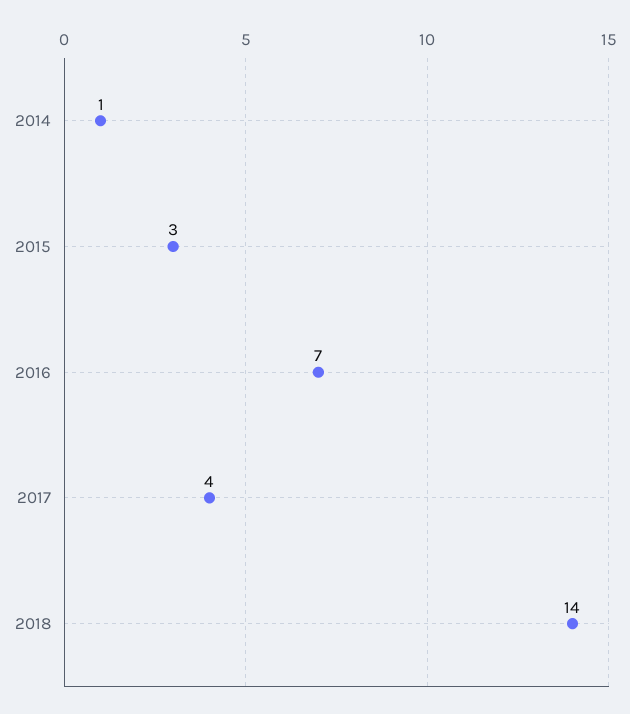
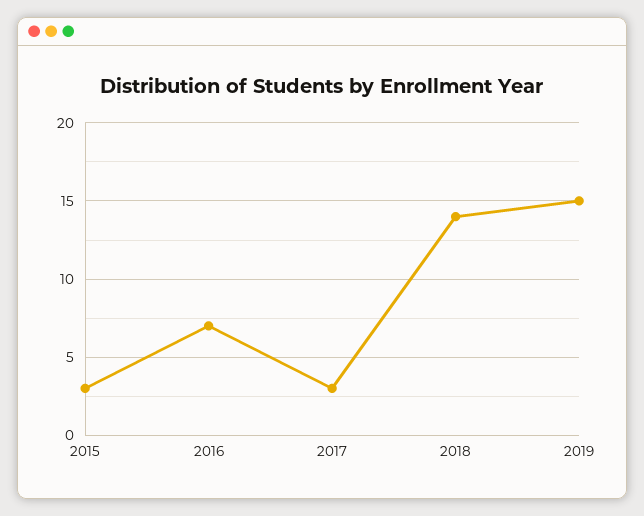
2014: 1 -> none
2017: 4 -> 3
2019: none -> 15

